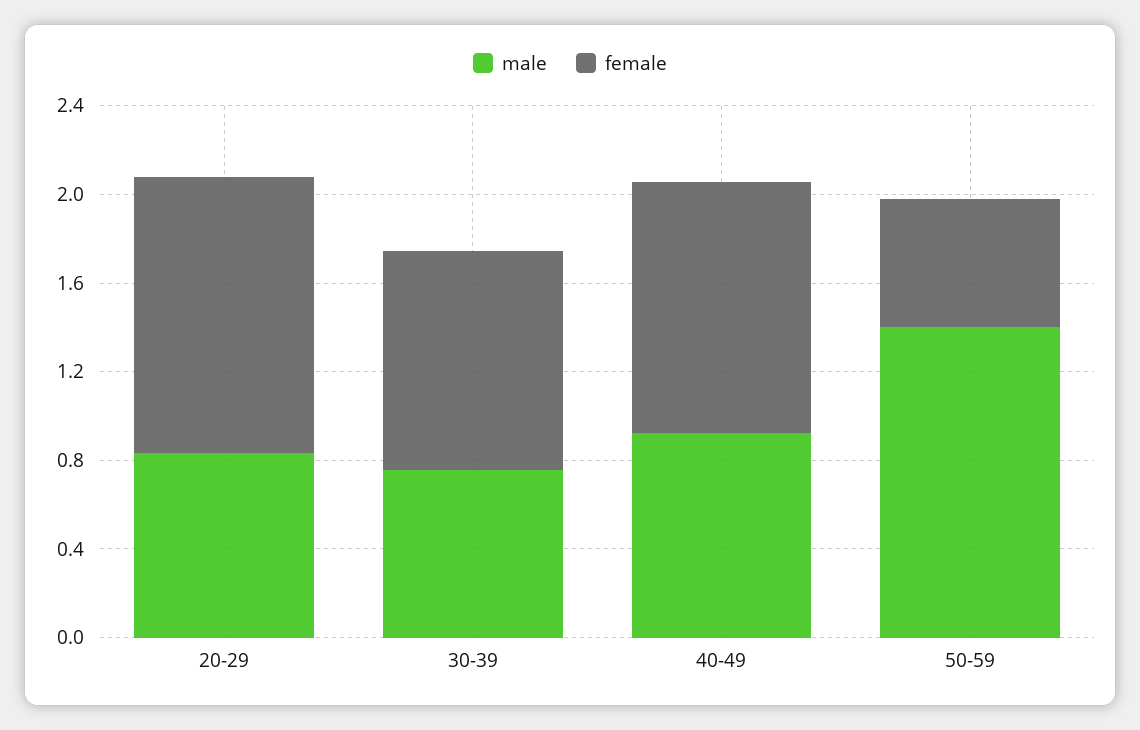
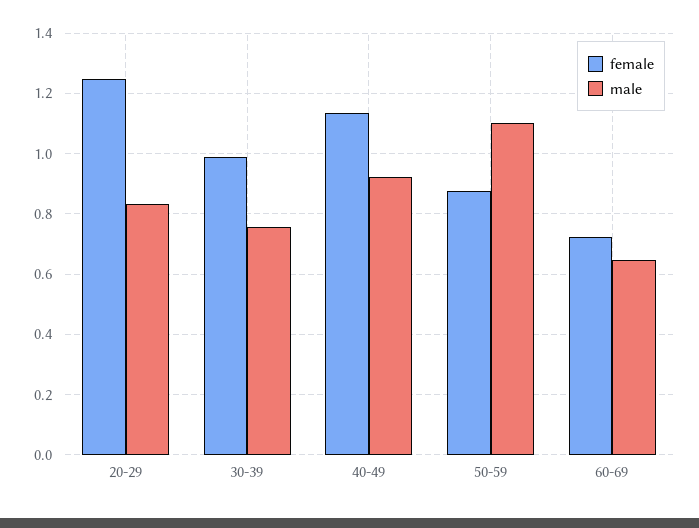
male, 50-59: 1.4 -> 1.1
female, 50-59: 0.6 -> 0.88
female, 60-69: none -> 0.72
male, 60-69: none -> 0.64

